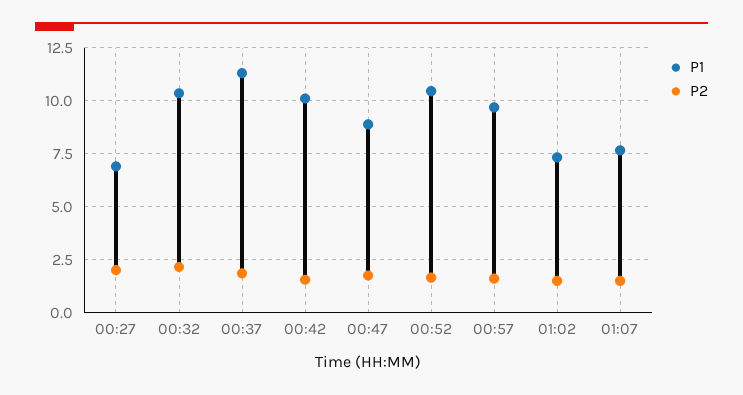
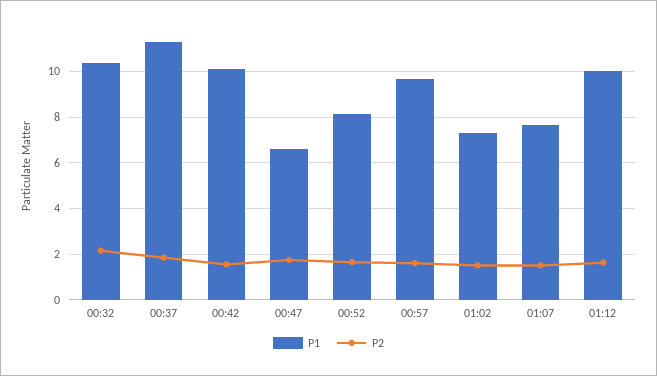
P1, 00:27: 7 -> none
P2, 00:27: 2 -> none
P1, 00:47: 9 -> 6.5
P1, 00:52: 10.5 -> 8
P1, 01:12: none -> 10
P2, 01:12: none -> 1.5

